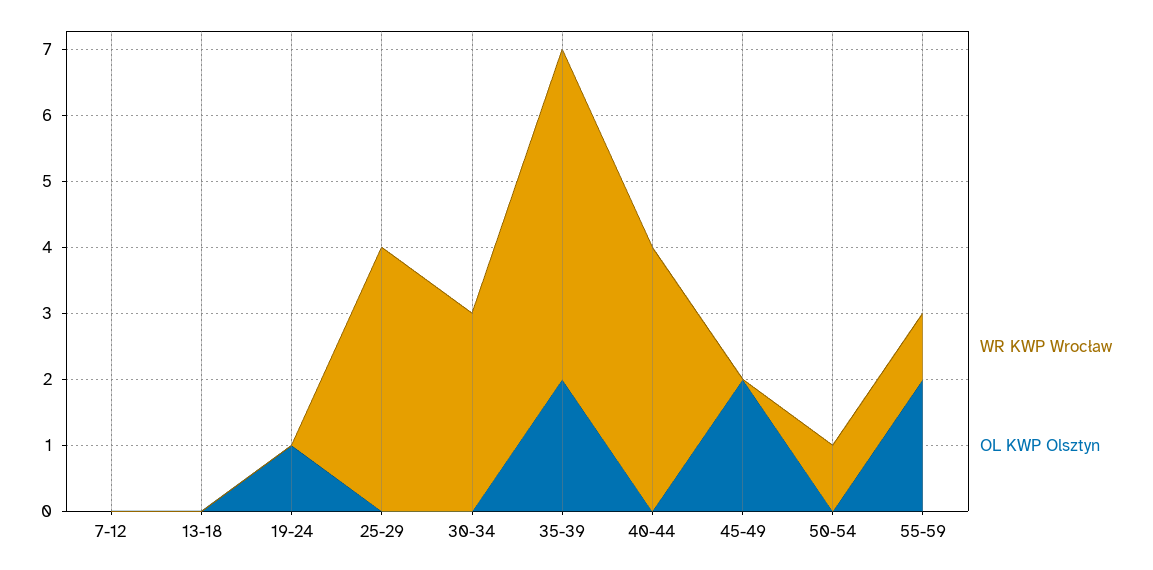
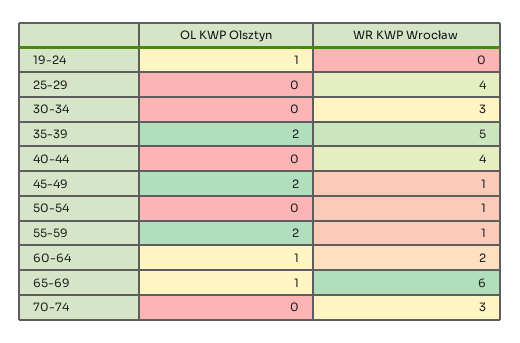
WR KWP Wrocław, 7-12: 0 -> none
OL KWP Olsztyn, 7-12: 0 -> none
WR KWP Wrocław, 13-18: 0 -> none
OL KWP Olsztyn, 13-18: 0 -> none
WR KWP Wrocław, 45-49: 0 -> 1
OL KWP Olsztyn, 60-64: none -> 1
WR KWP Wrocław, 60-64: none -> 2
OL KWP Olsztyn, 65-69: none -> 1
WR KWP Wrocław, 65-69: none -> 6
OL KWP Olsztyn, 70-74: none -> 0
WR KWP Wrocław, 70-74: none -> 3

